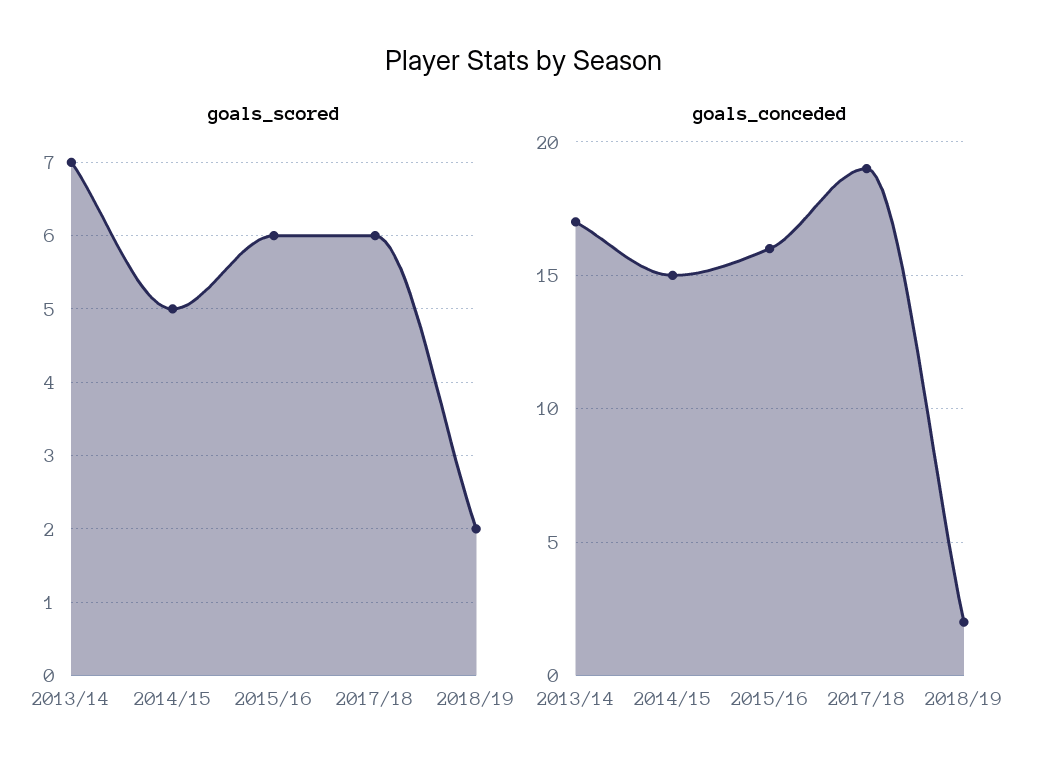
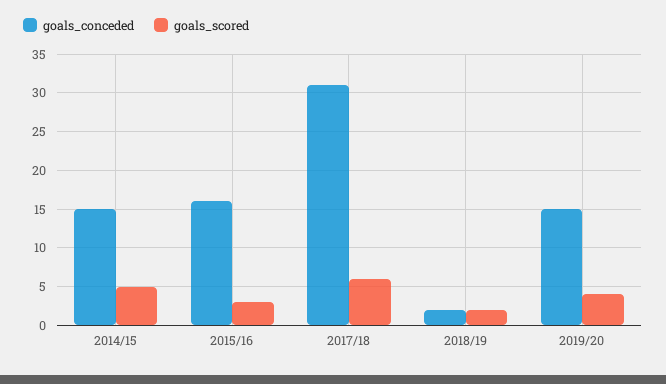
goals_scored, 2013/14: 7 -> none
goals_scored, 2015/16: 6 -> 3
goals_conceded, 2013/14: 17 -> none
goals_conceded, 2017/18: 19 -> 31
goals_conceded, 2019/20: none -> 15
goals_scored, 2019/20: none -> 4

